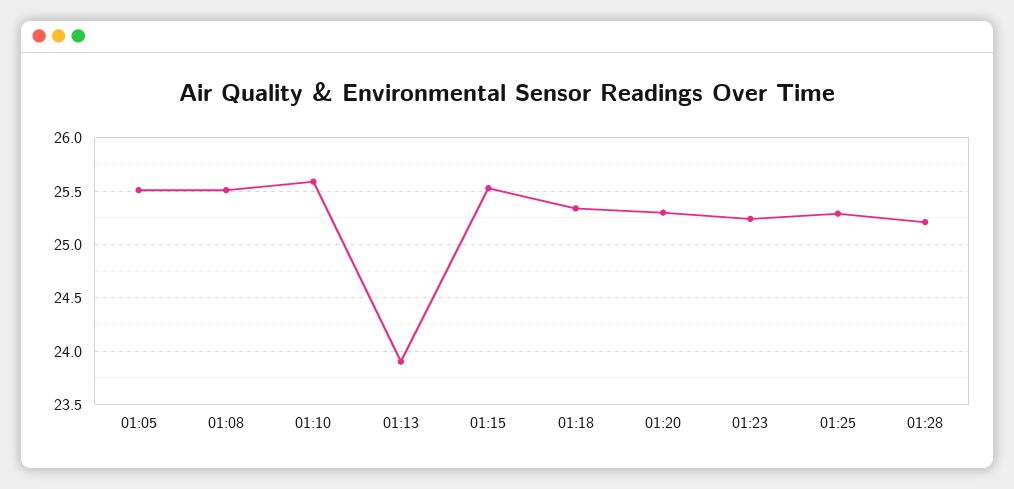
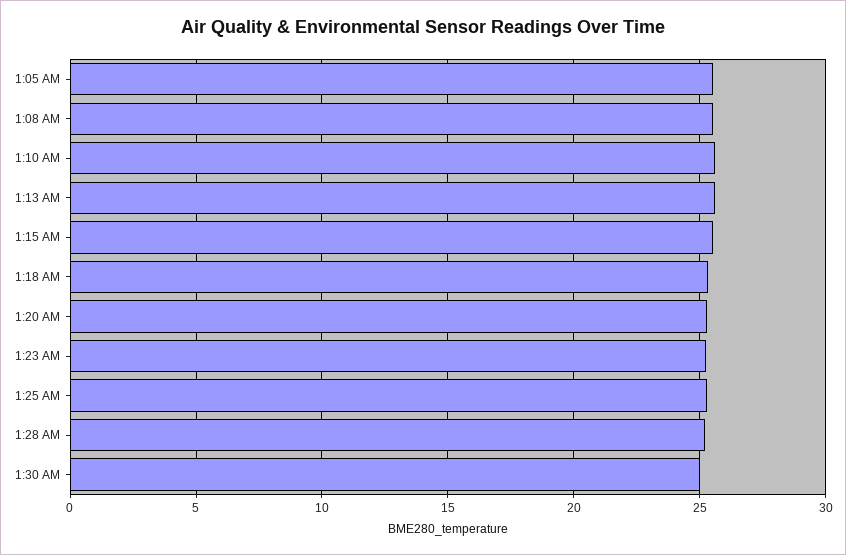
01:13: 23.9 -> 25.5
1:30 AM: none -> 25

